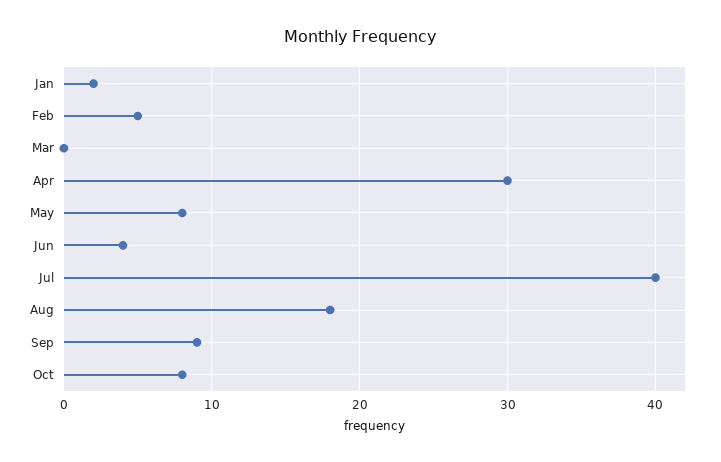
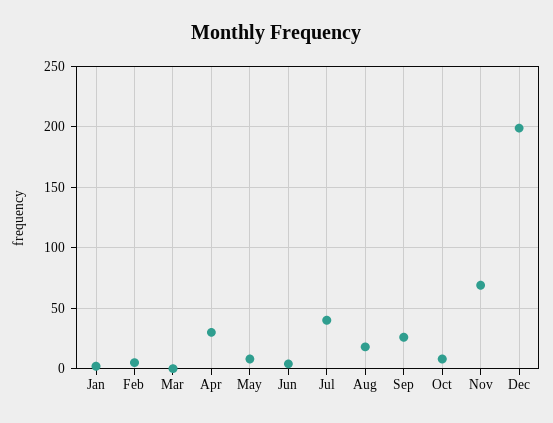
Sep: 9 -> 25
Nov: none -> 70
Dec: none -> 200

